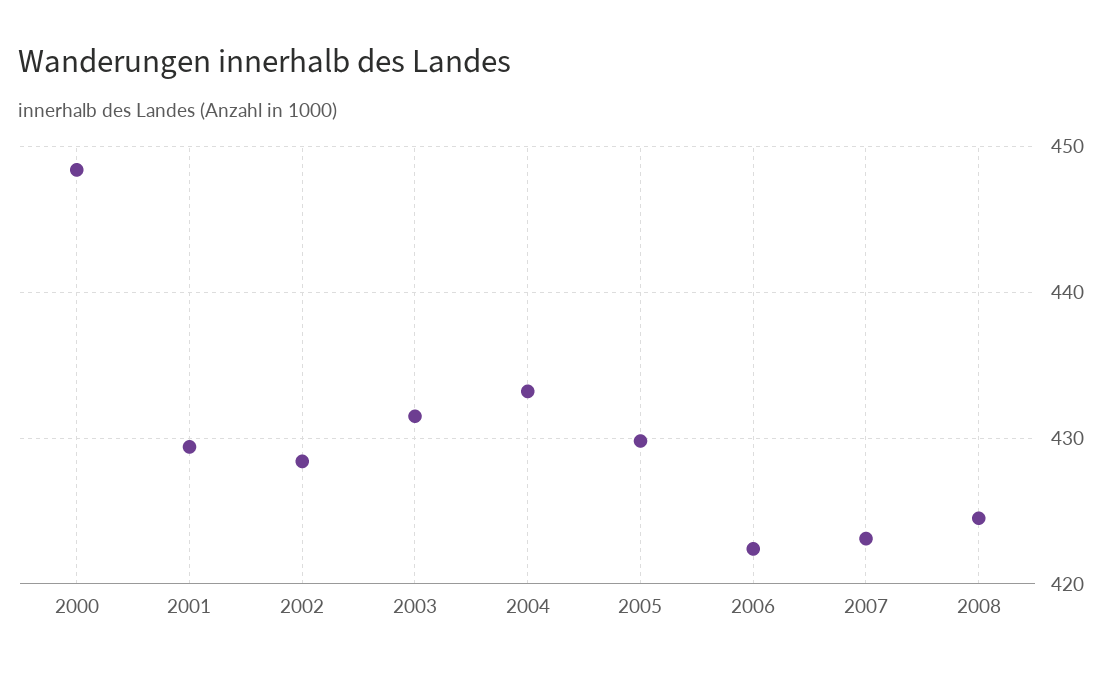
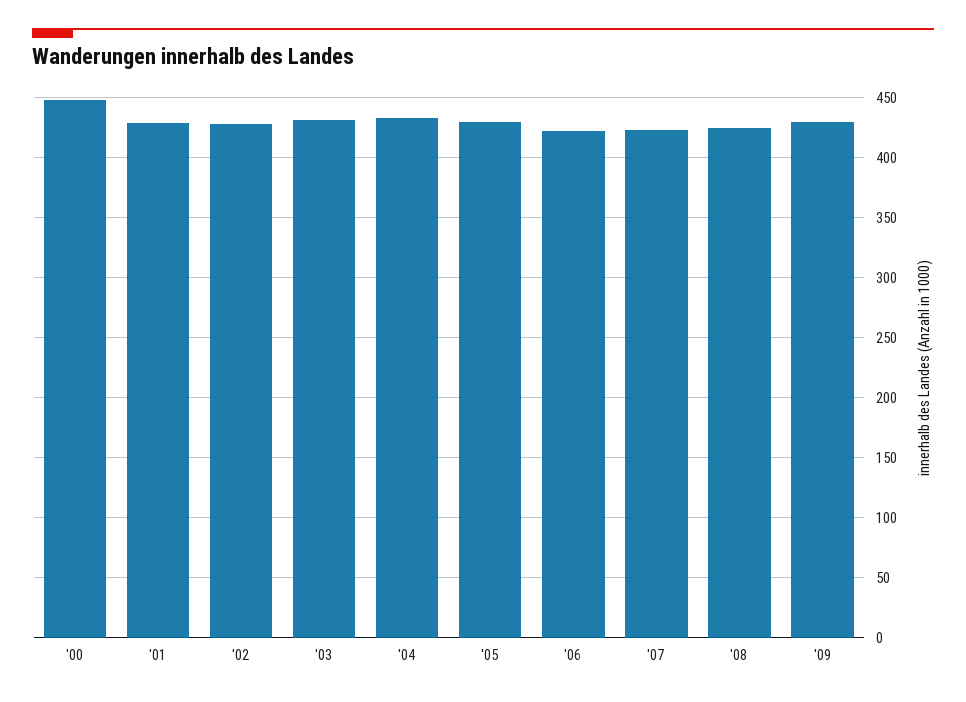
'09: none -> 430

